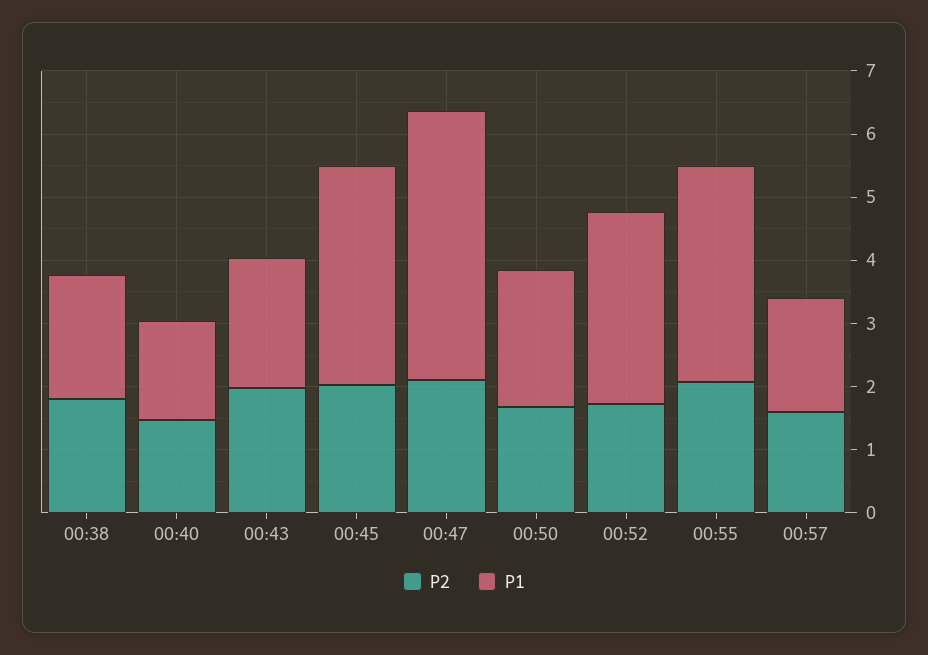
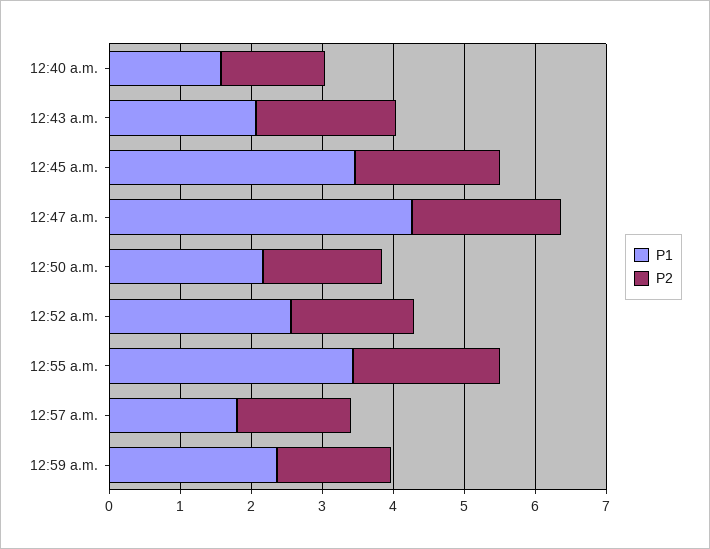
P2, 00:38: 1.8 -> none
P1, 00:38: 2 -> none
P1, 00:52: 3 -> 2.6
P1, 12:59 a.m.: none -> 2.4
P2, 12:59 a.m.: none -> 1.6

